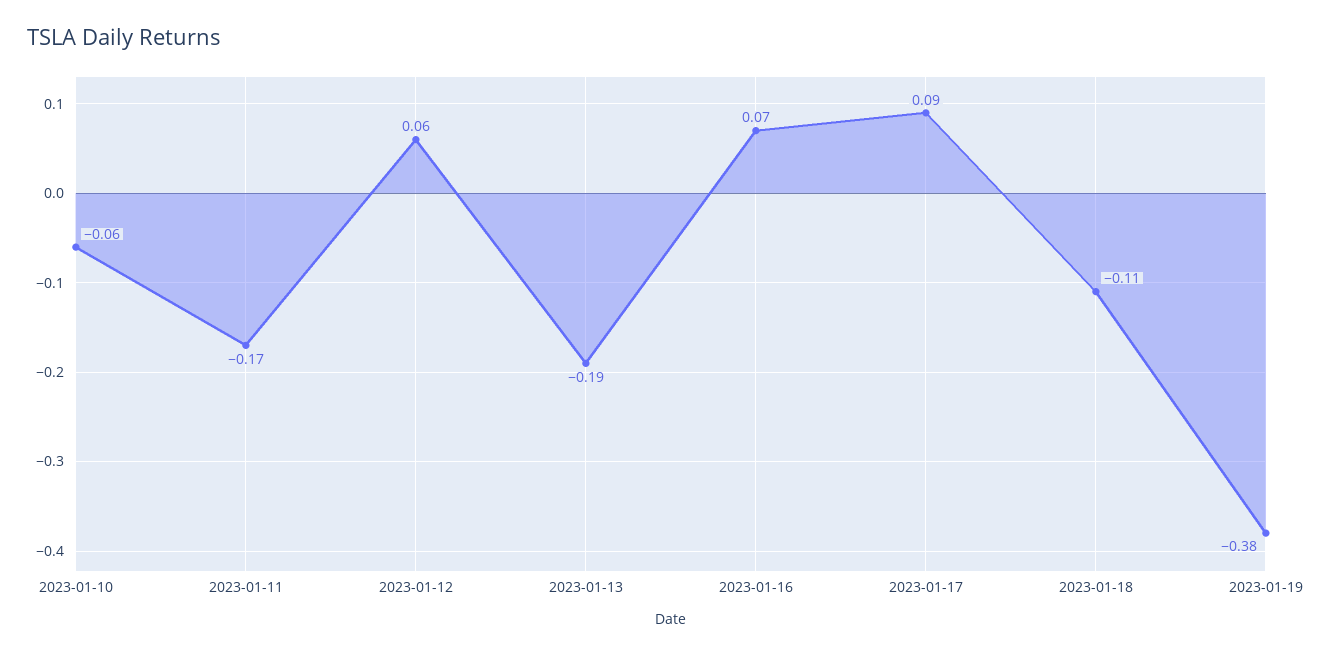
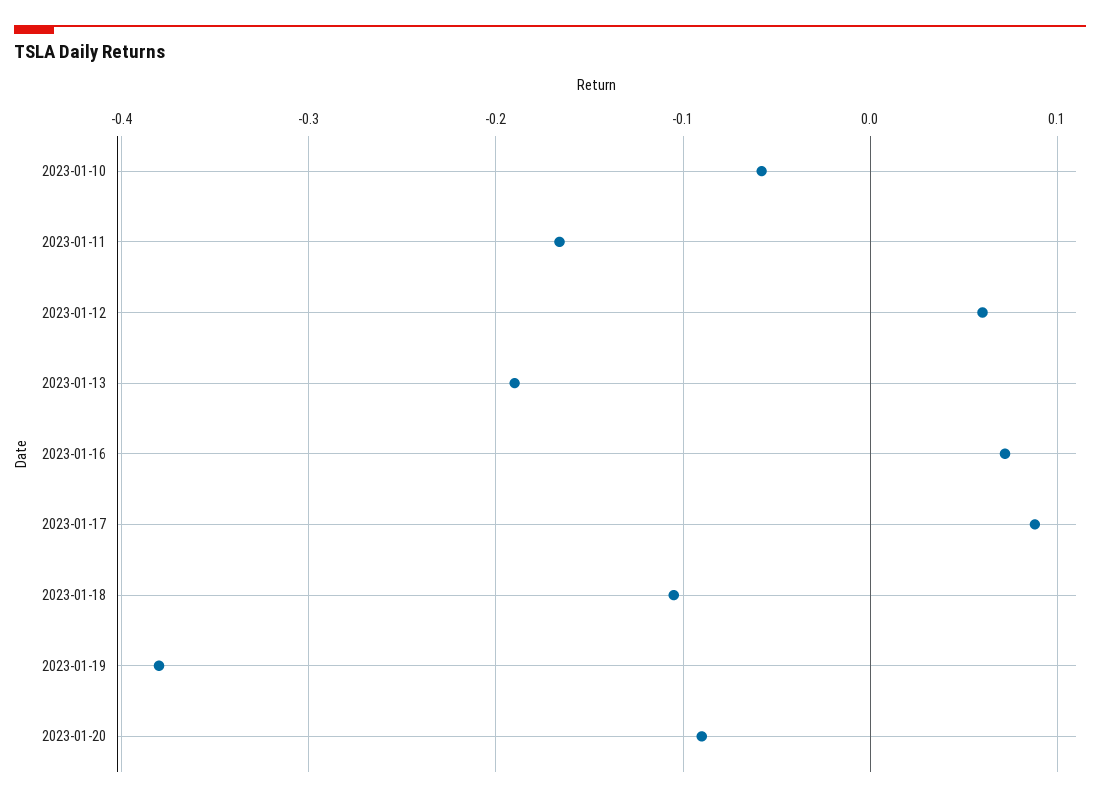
2023-01-20: none -> -0.09

